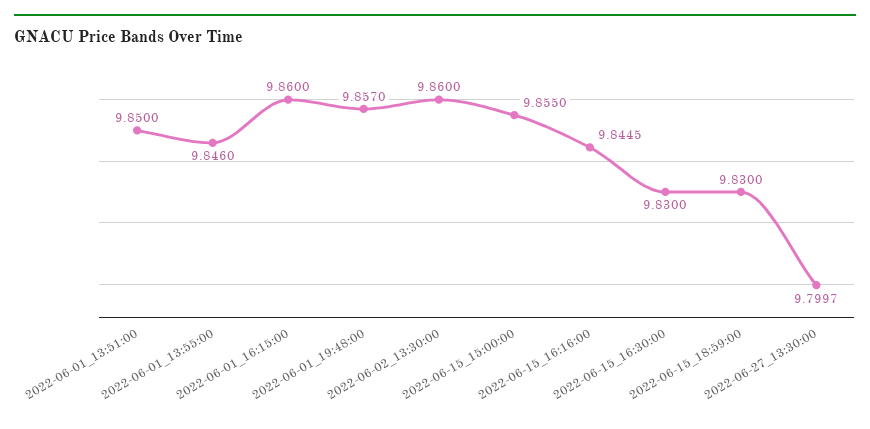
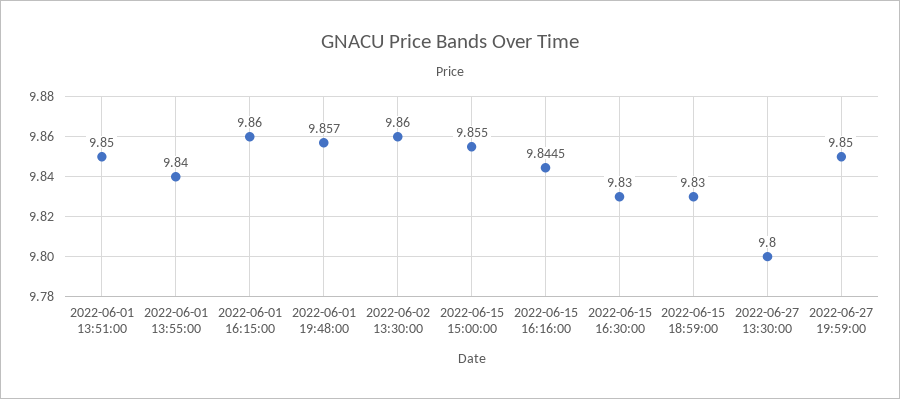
2022-06-01_13:55:00: 9.846 -> 9.84
2022-06-27_13:30:00: 9.7997 -> 9.8
2022-06-27 19:59:00: none -> 9.85

